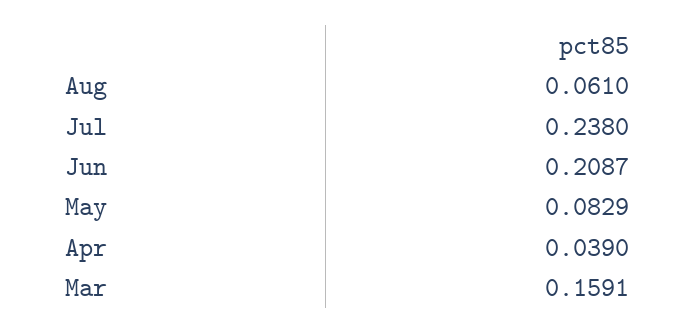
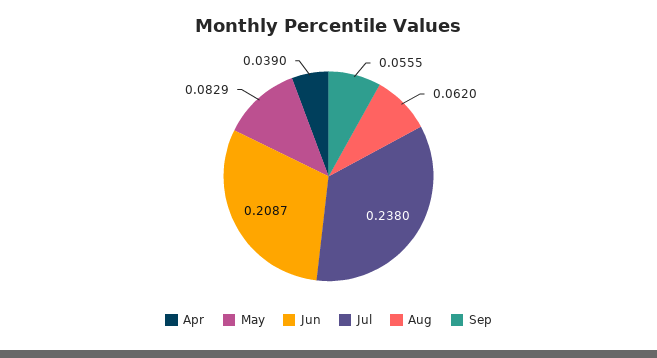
Aug: 0.061 -> 0.062
Mar: 0.1591 -> none
Sep: none -> 0.0555

